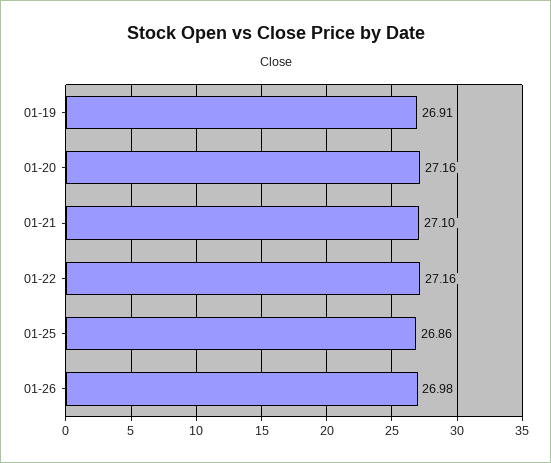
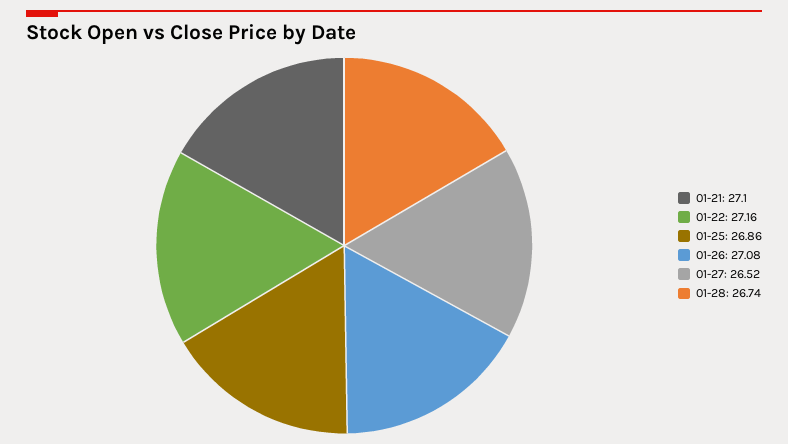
01-19: 26.91 -> none
01-20: 27.16 -> none
01-26: 26.98 -> 27.08
01-27: none -> 26.52
01-28: none -> 26.74

